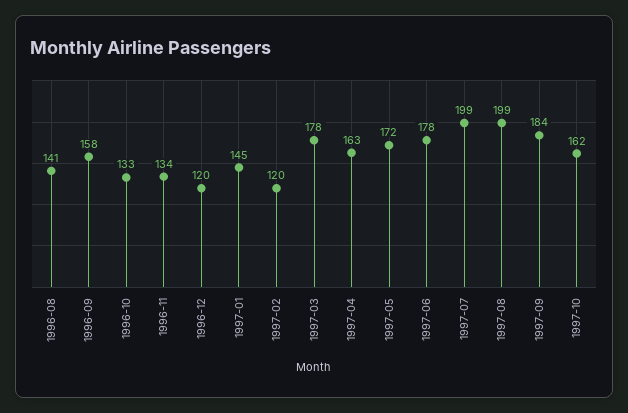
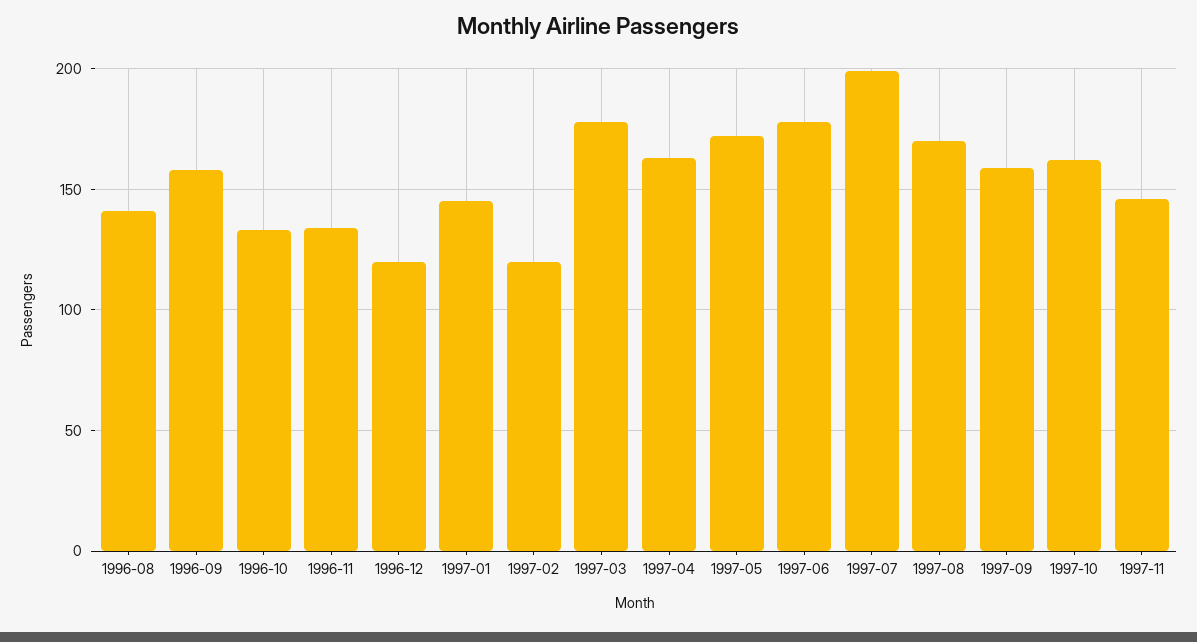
1997-08: 199 -> 170
1997-09: 184 -> 160
1997-11: none -> 145

